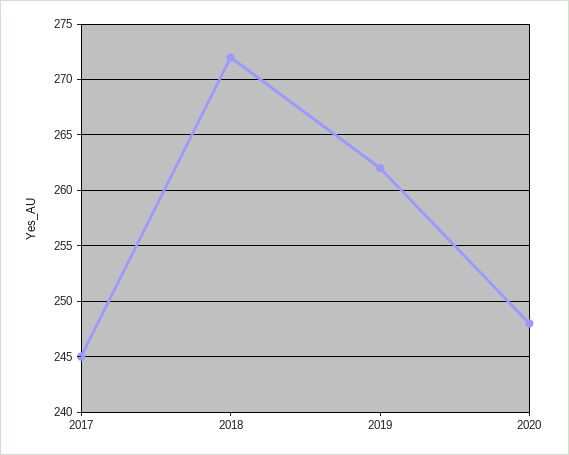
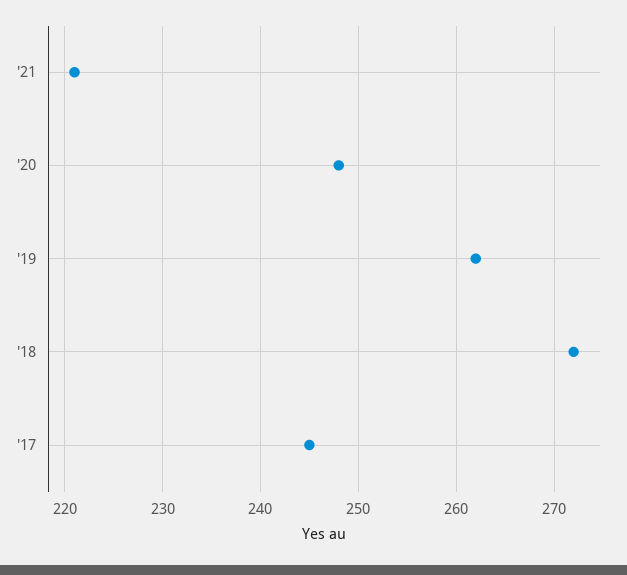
'21: none -> 221

